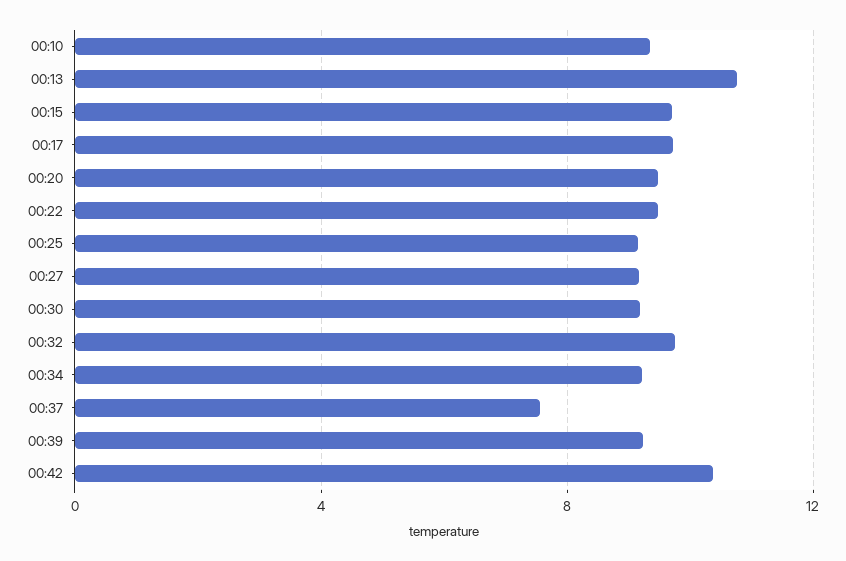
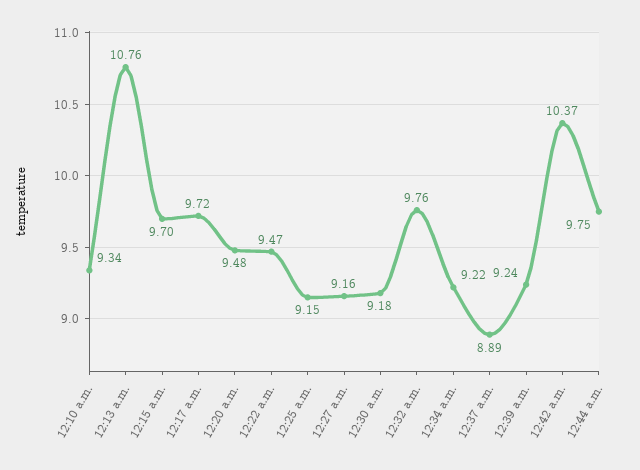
00:37: 7.5 -> 8.89
12:44 a.m.: none -> 9.75

